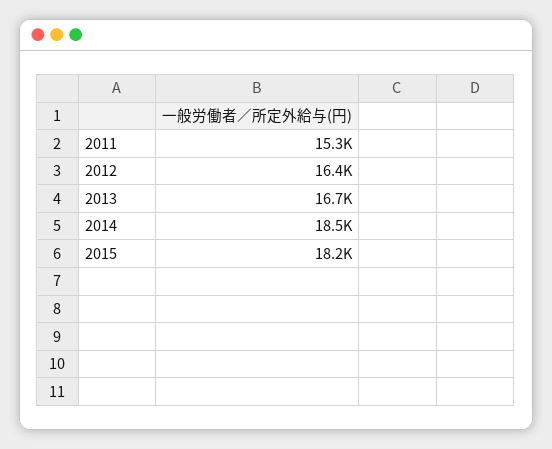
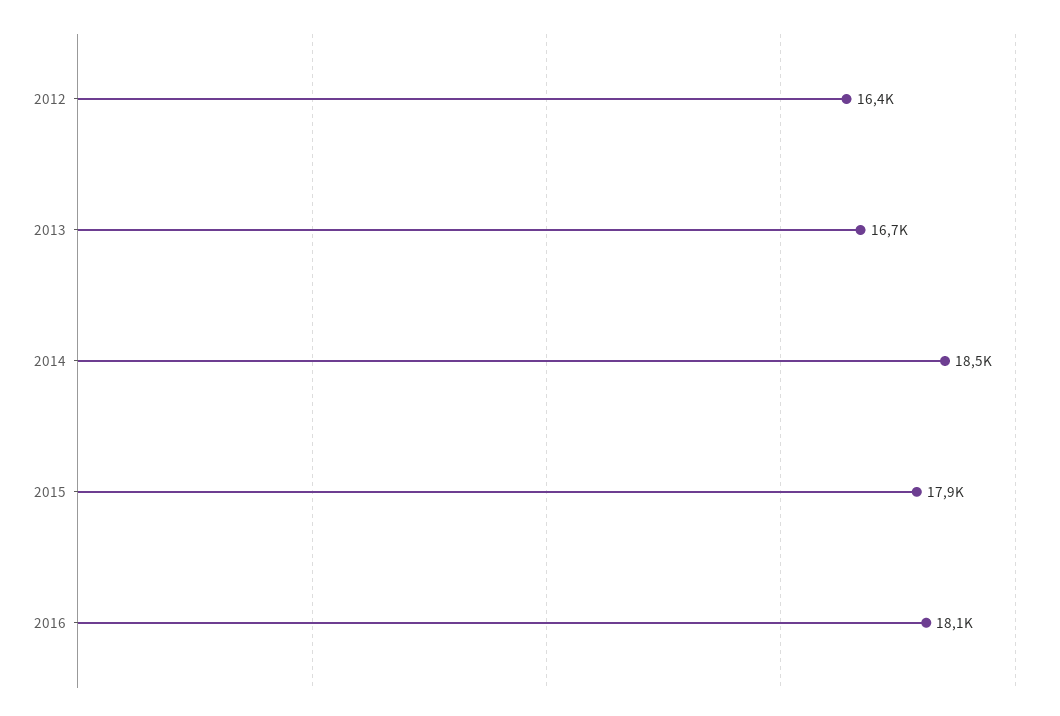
2011: 15300 -> none
2015: 18200 -> 17900
2016: none -> 18100

